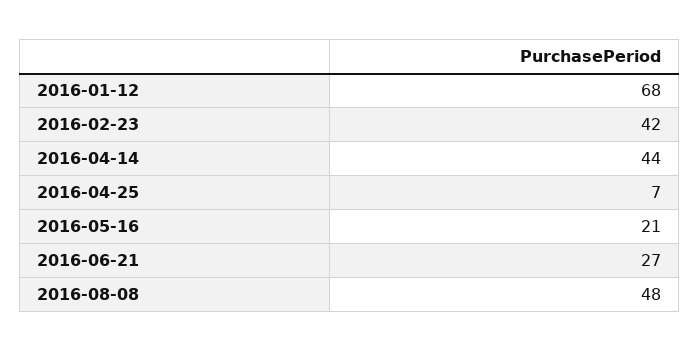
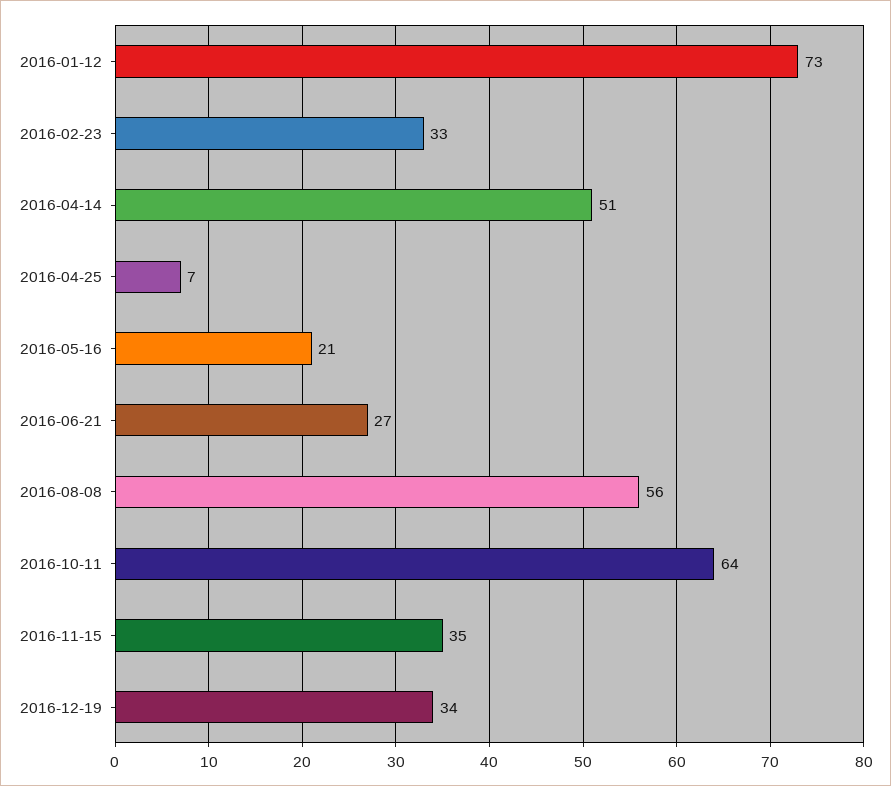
2016-01-12: 68 -> 73
2016-02-23: 42 -> 33
2016-04-14: 44 -> 51
2016-08-08: 48 -> 56
2016-10-11: none -> 64
2016-11-15: none -> 35
2016-12-19: none -> 34

